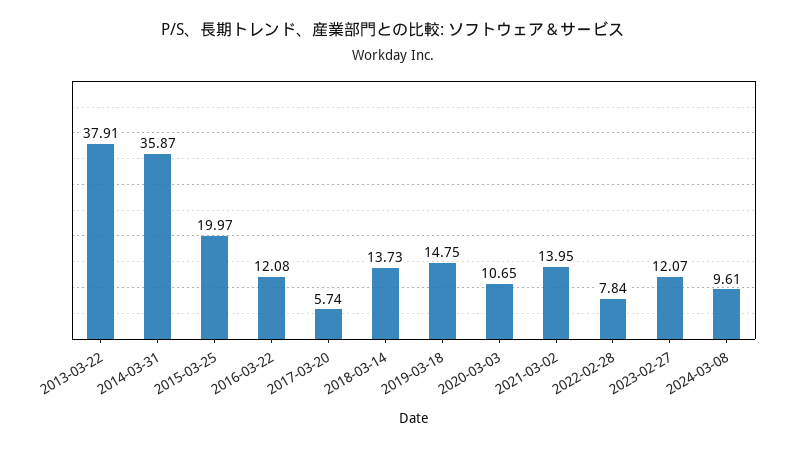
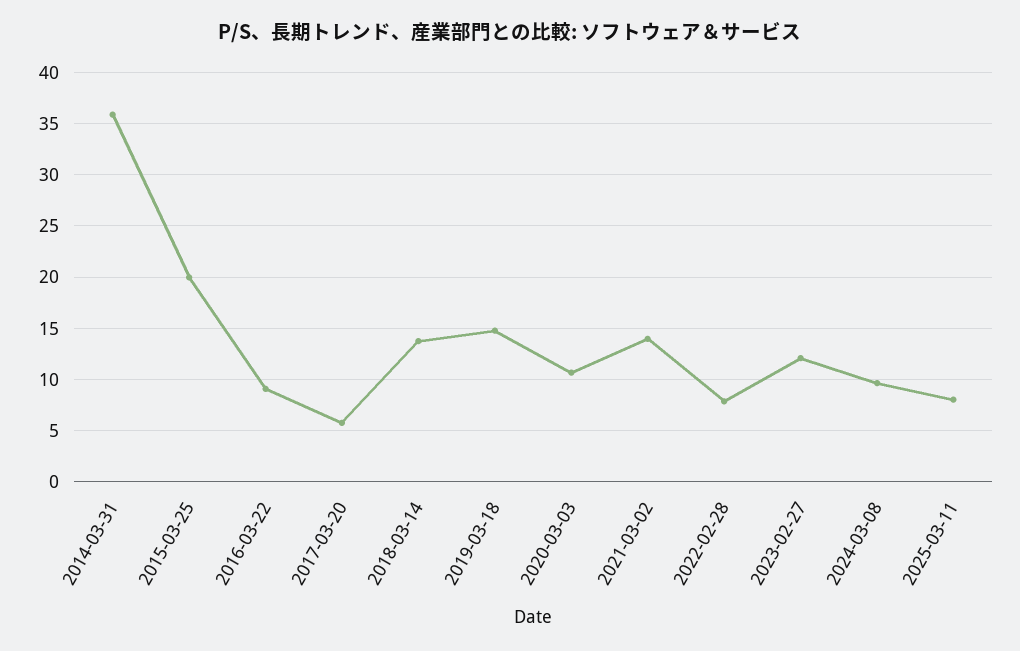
2013-03-22: 37.91 -> none
2016-03-22: 12.08 -> 9
2025-03-11: none -> 8

